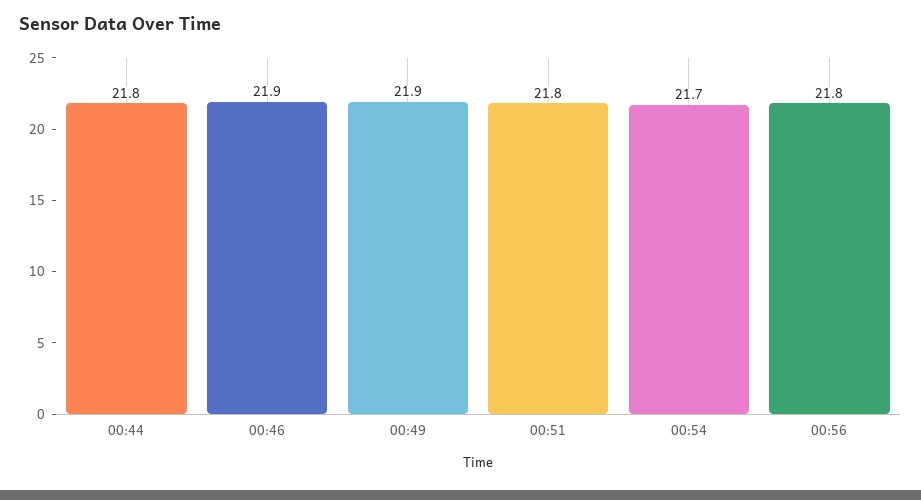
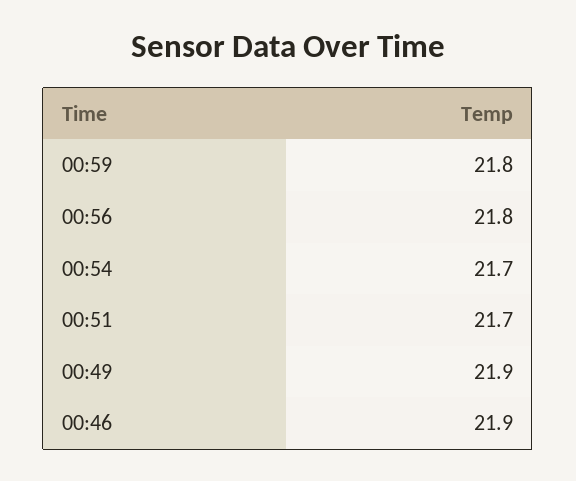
00:44: 21.8 -> none
00:51: 21.8 -> 21.7
00:59: none -> 21.8

